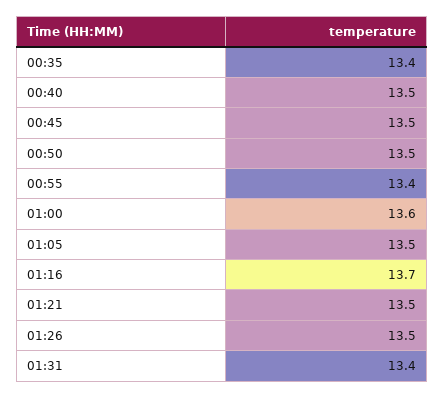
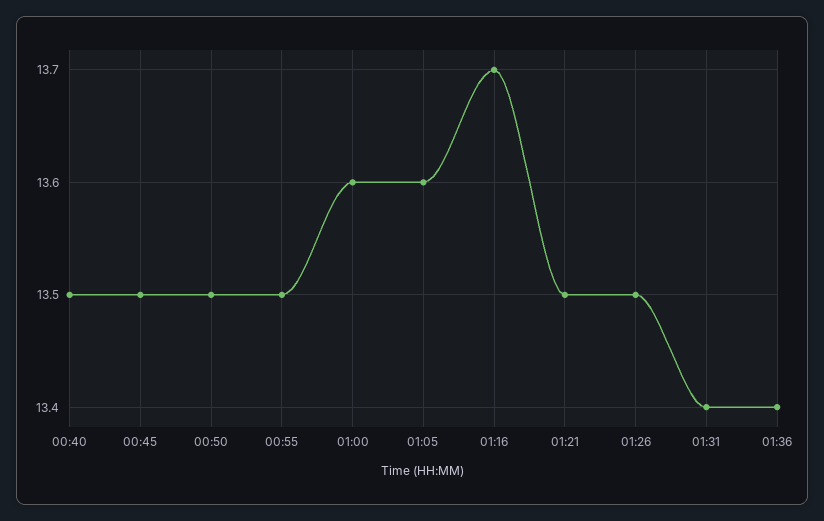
00:35: 13.4 -> none
00:55: 13.4 -> 13.5
01:05: 13.5 -> 13.6
01:36: none -> 13.4

